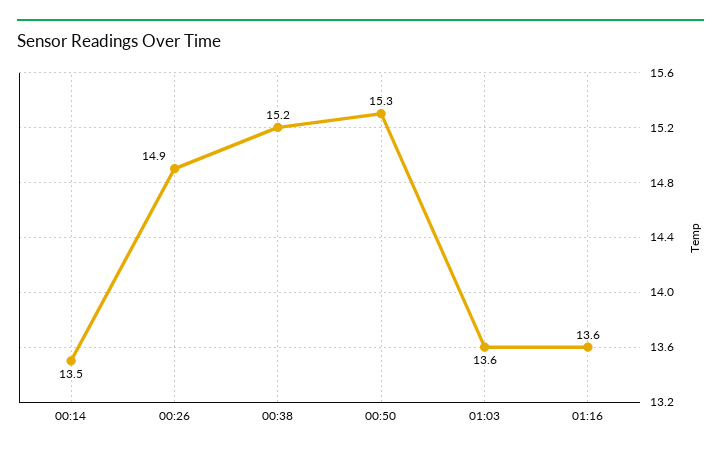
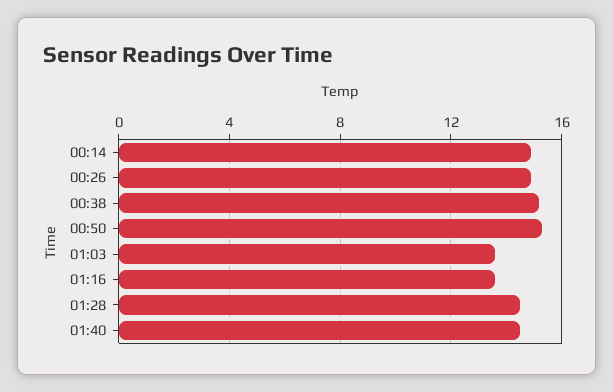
00:14: 13.5 -> 15
01:28: none -> 14.5
01:40: none -> 14.5

